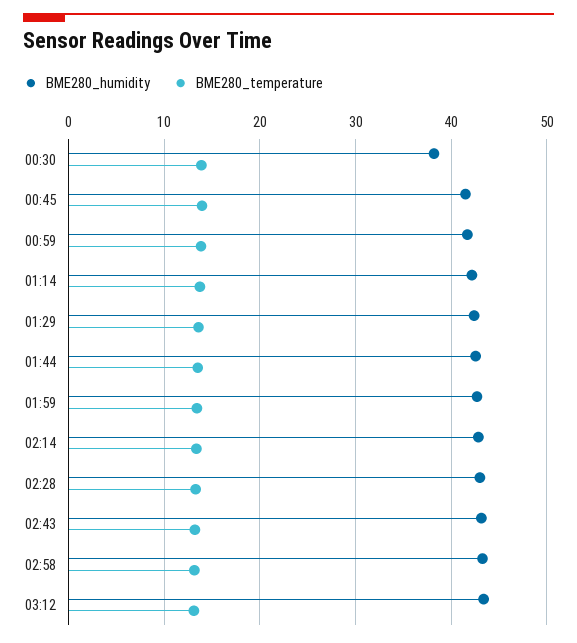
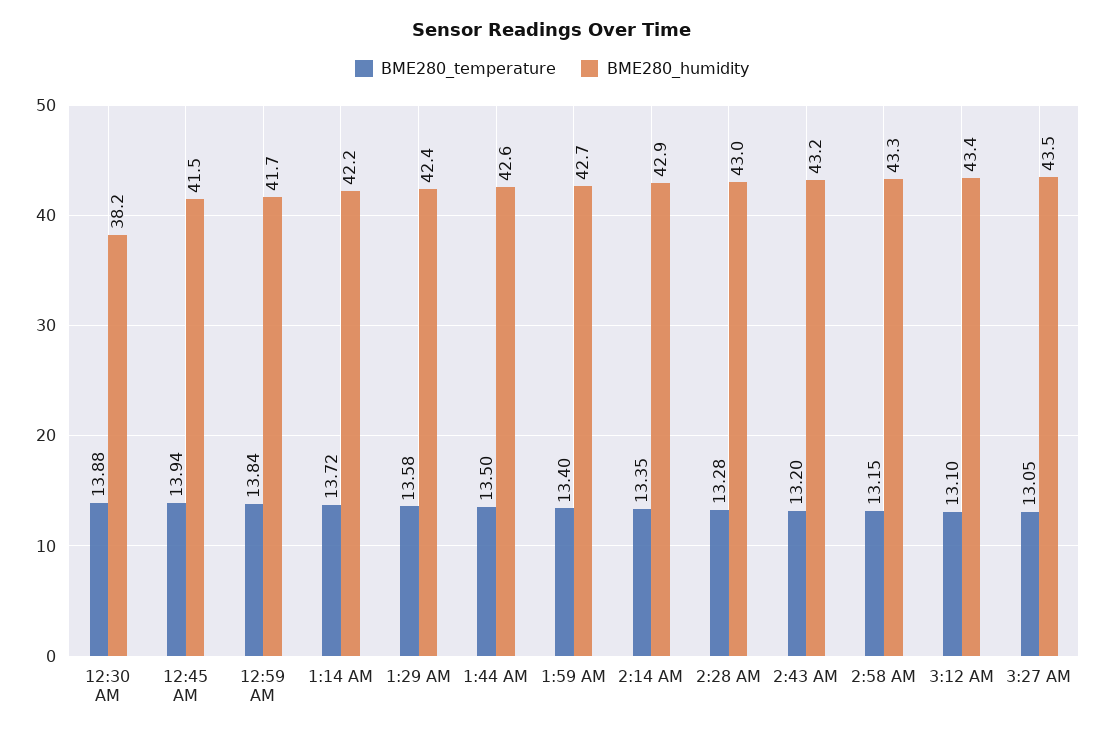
BME280_temperature, 3:27 AM: none -> 13.05
BME280_humidity, 3:27 AM: none -> 43.5

